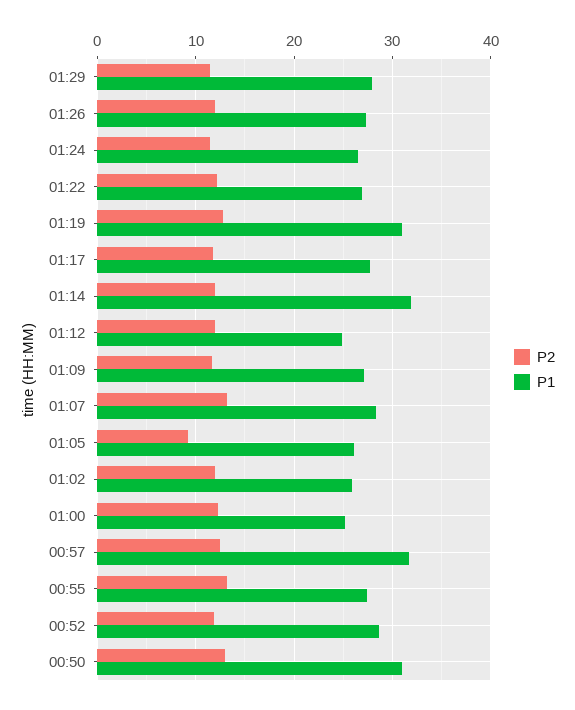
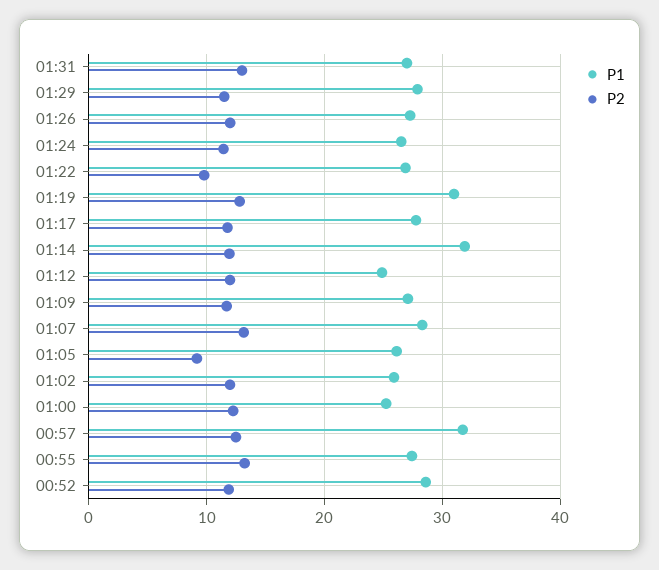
P2, 01:22: 12 -> 10
P2, 00:50: 13 -> none
P1, 00:50: 31 -> none
P1, 01:31: none -> 27
P2, 01:31: none -> 13

